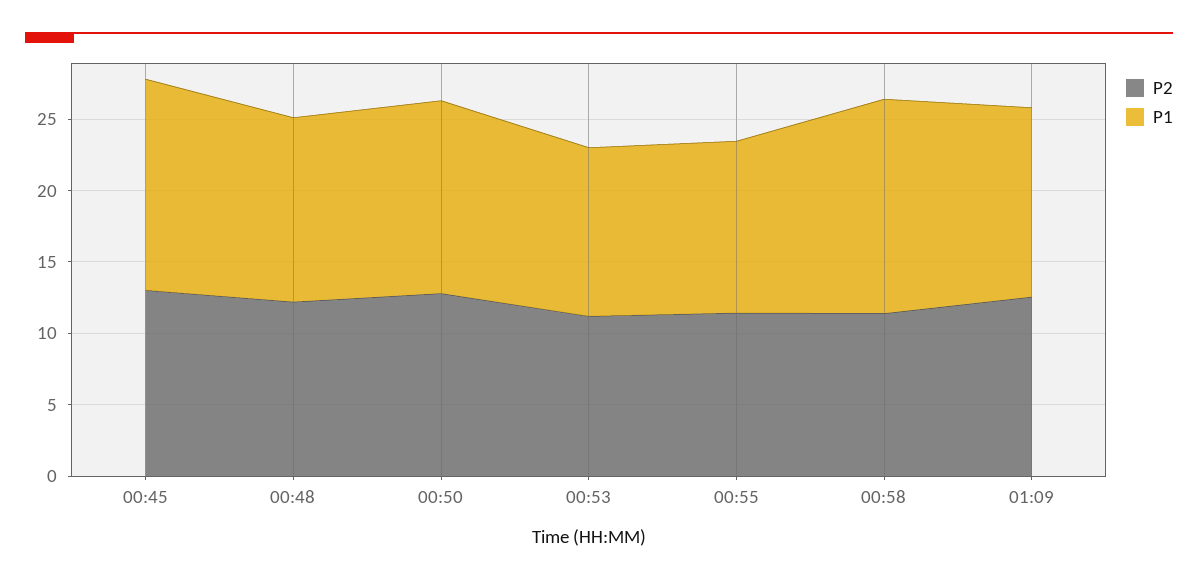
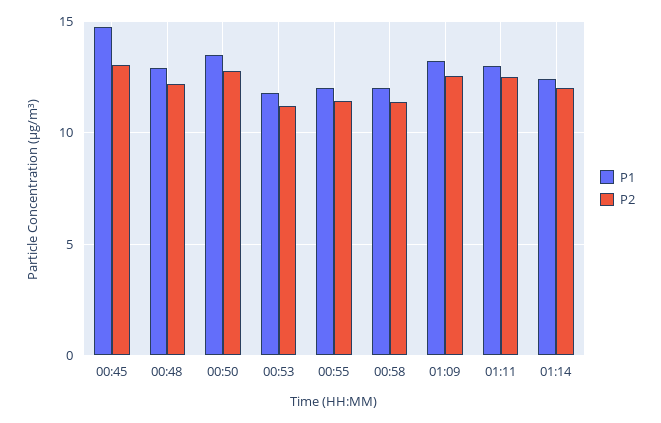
P1, 00:58: 15 -> 12
P1, 01:11: none -> 13
P2, 01:11: none -> 12.5
P1, 01:14: none -> 12.5
P2, 01:14: none -> 12

